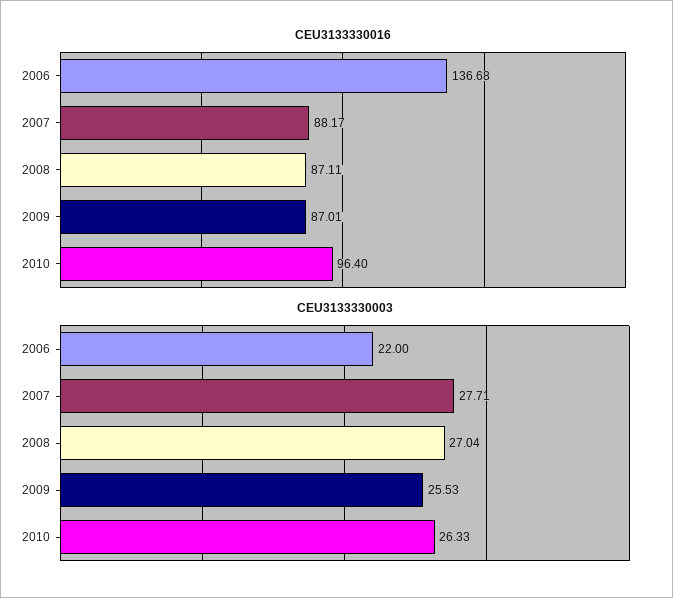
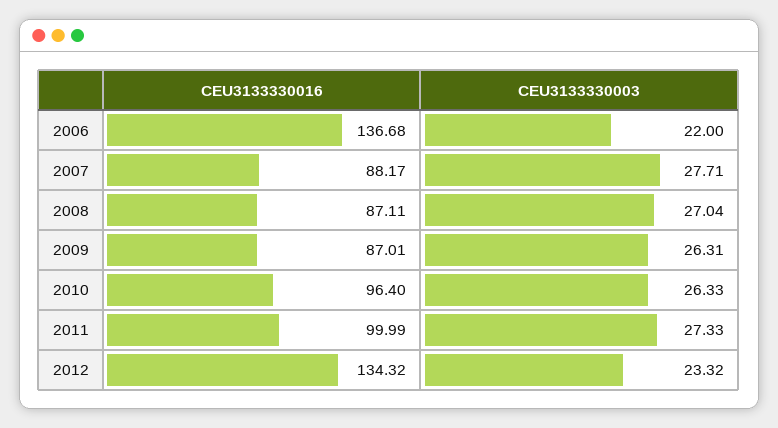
CEU3133330003, 2009: 25.53 -> 26.31
CEU3133330016, 2011: none -> 99.99
CEU3133330003, 2011: none -> 27.33
CEU3133330016, 2012: none -> 134.32
CEU3133330003, 2012: none -> 23.32

